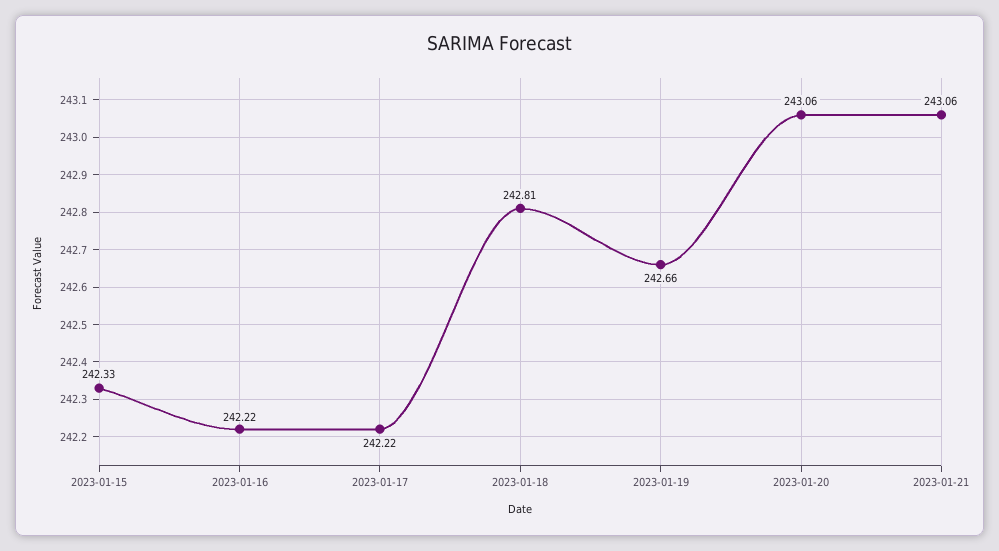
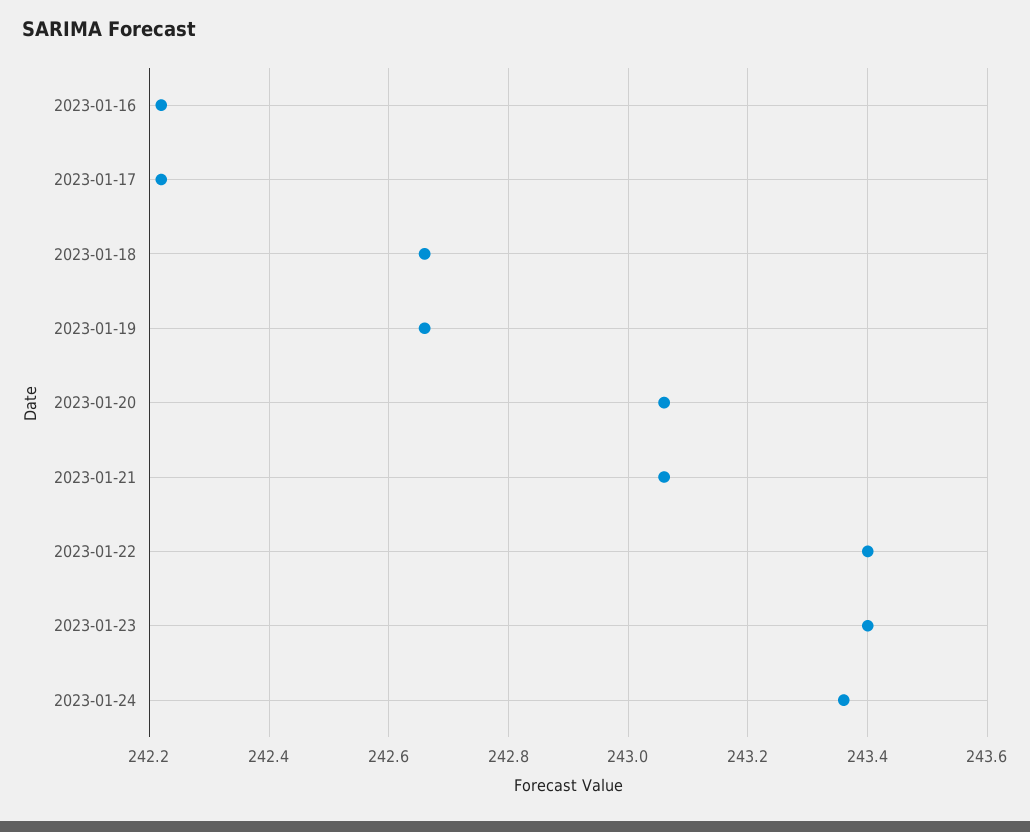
2023-01-15: 242.33 -> none
2023-01-18: 242.81 -> 242.65
2023-01-22: none -> 243.4
2023-01-23: none -> 243.4
2023-01-24: none -> 243.35

